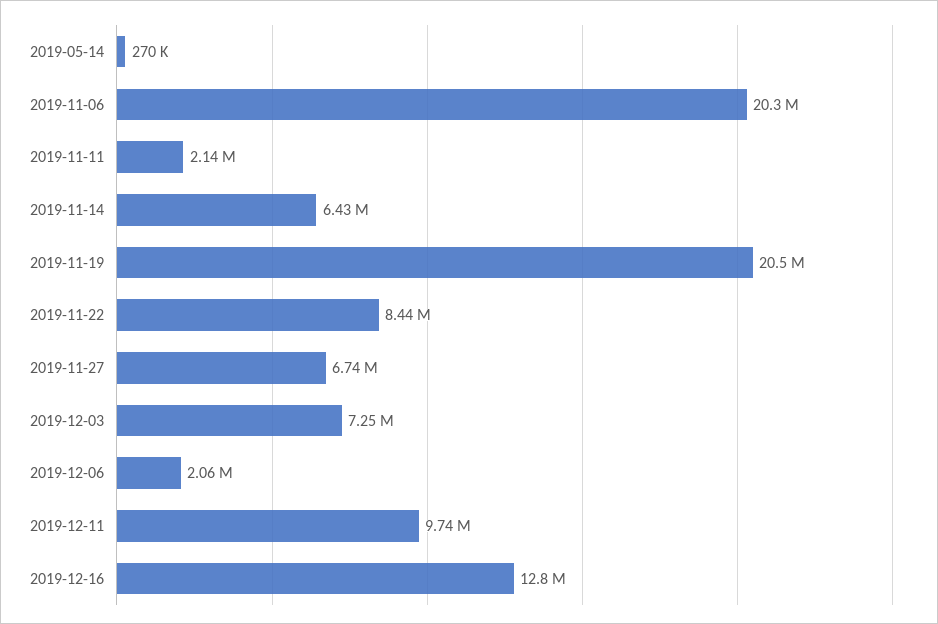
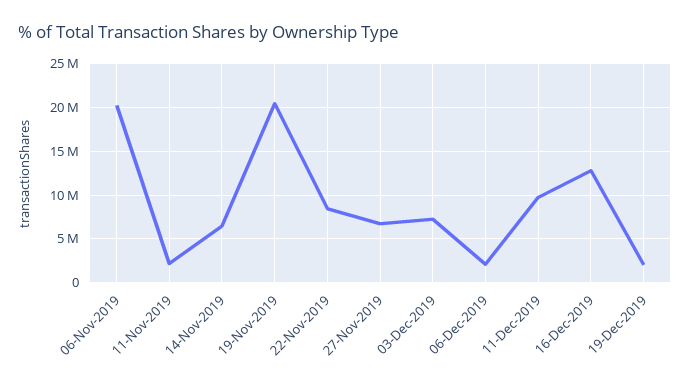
2019-05-14: 270000 -> none
19-Dec-2019: none -> 2000000

